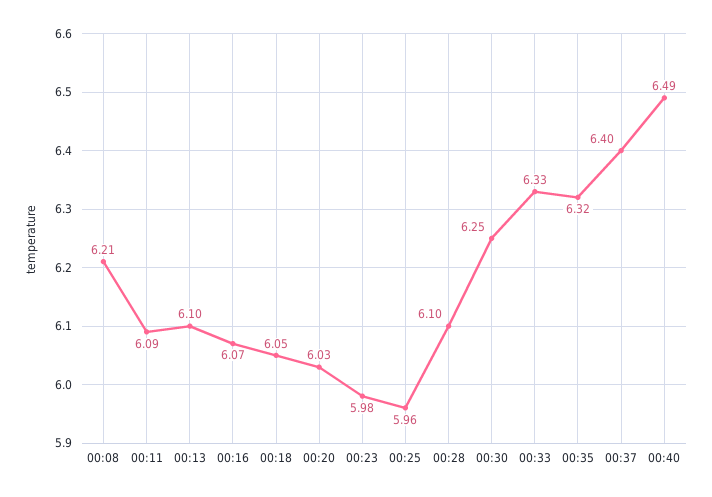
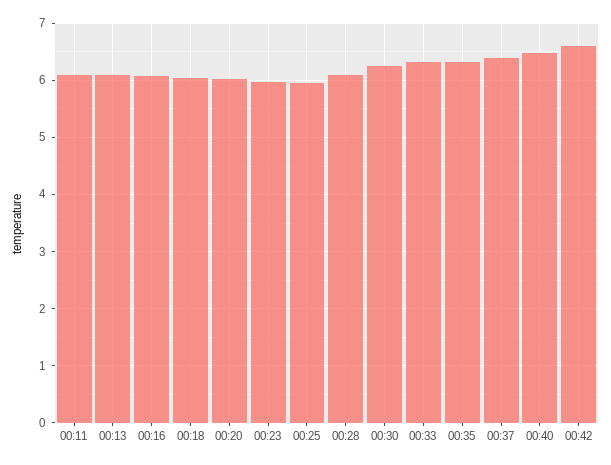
00:08: 6.21 -> none
00:42: none -> 6.6

